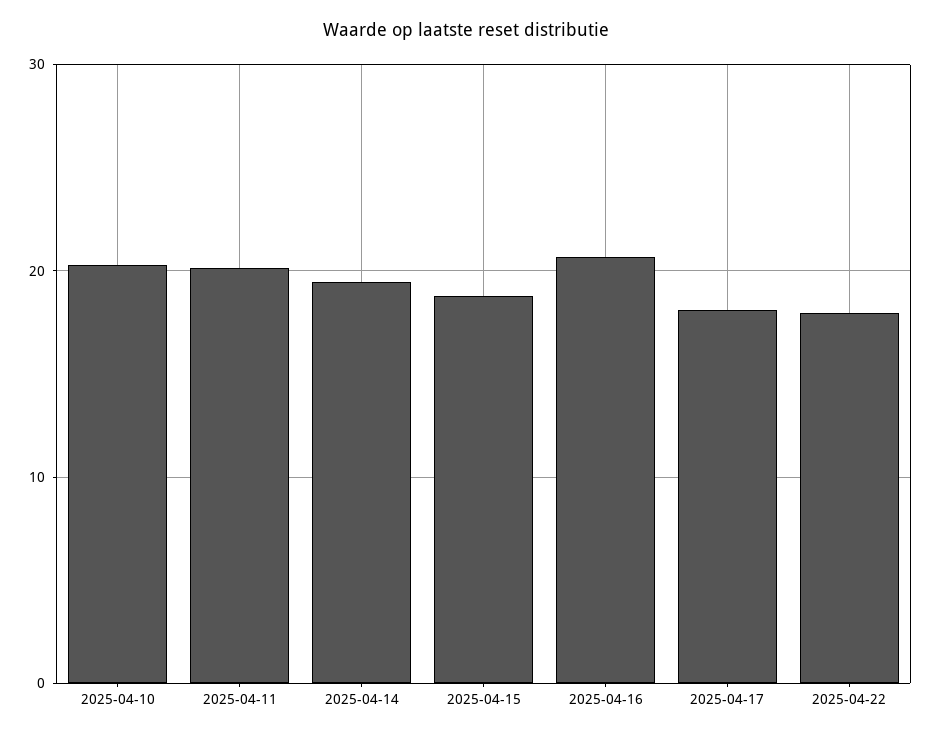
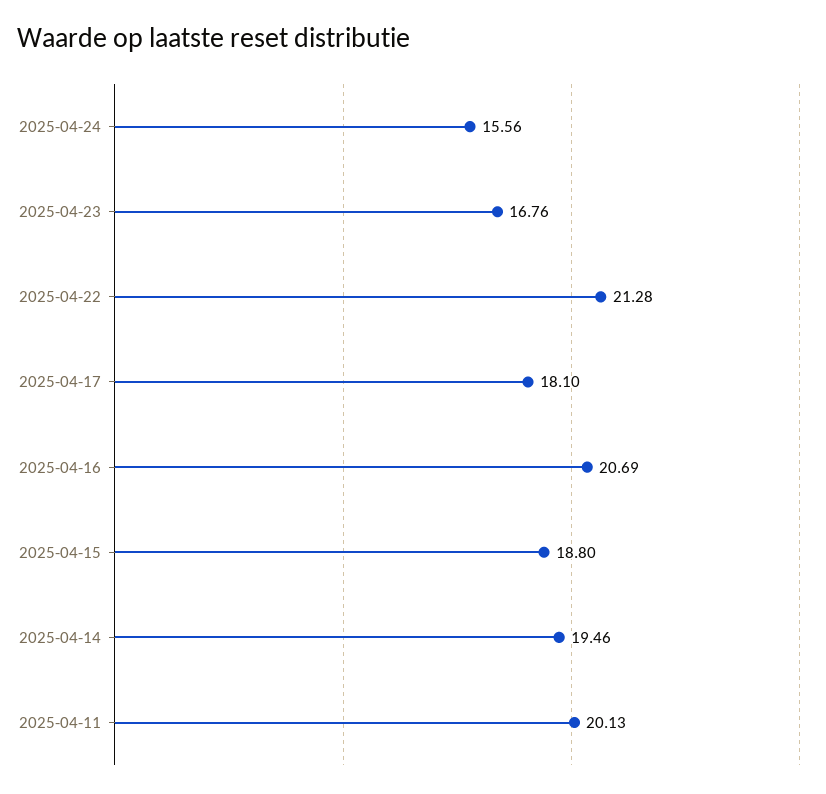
2025-04-10: 20 -> none
2025-04-22: 18 -> 21.28
2025-04-24: none -> 15.56
2025-04-23: none -> 16.76

